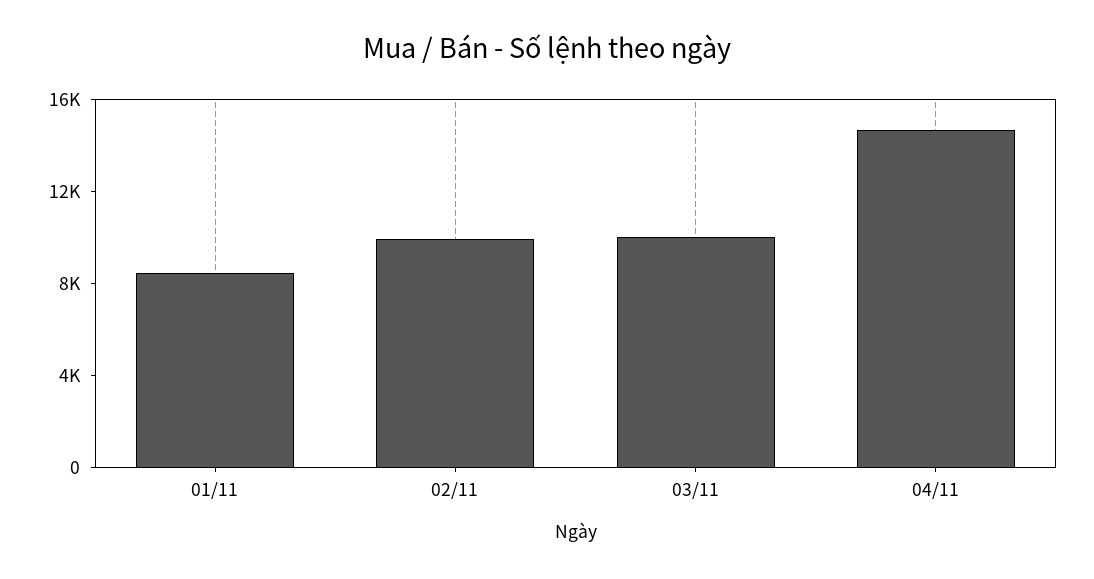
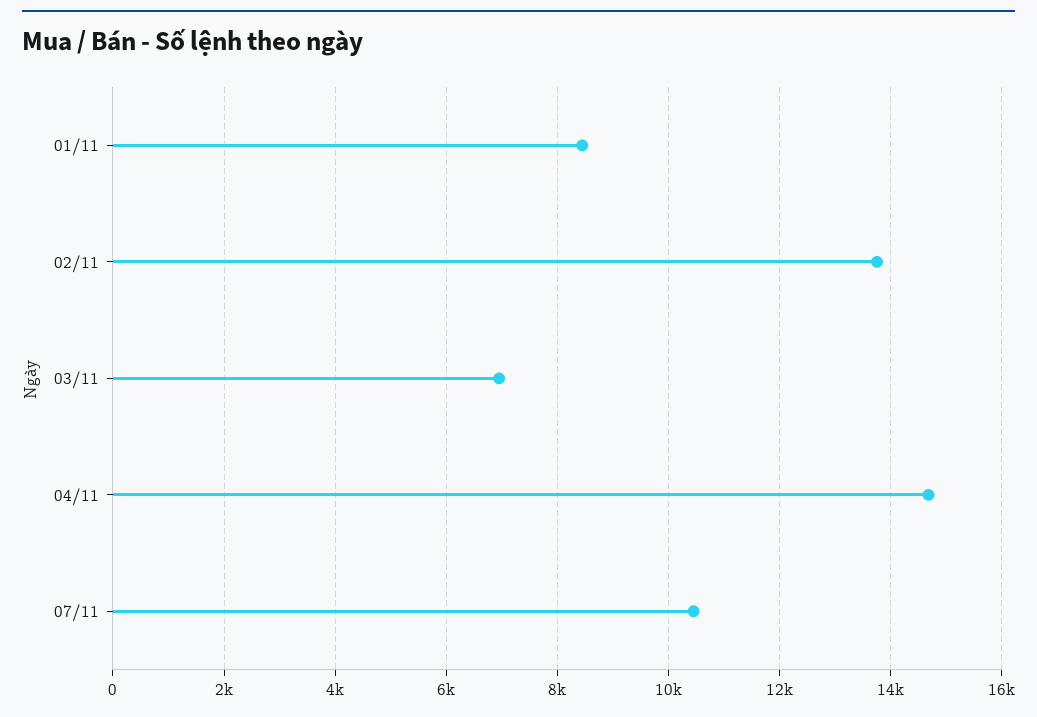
02/11: 10000 -> 13800
03/11: 10000 -> 7000
07/11: none -> 10400

